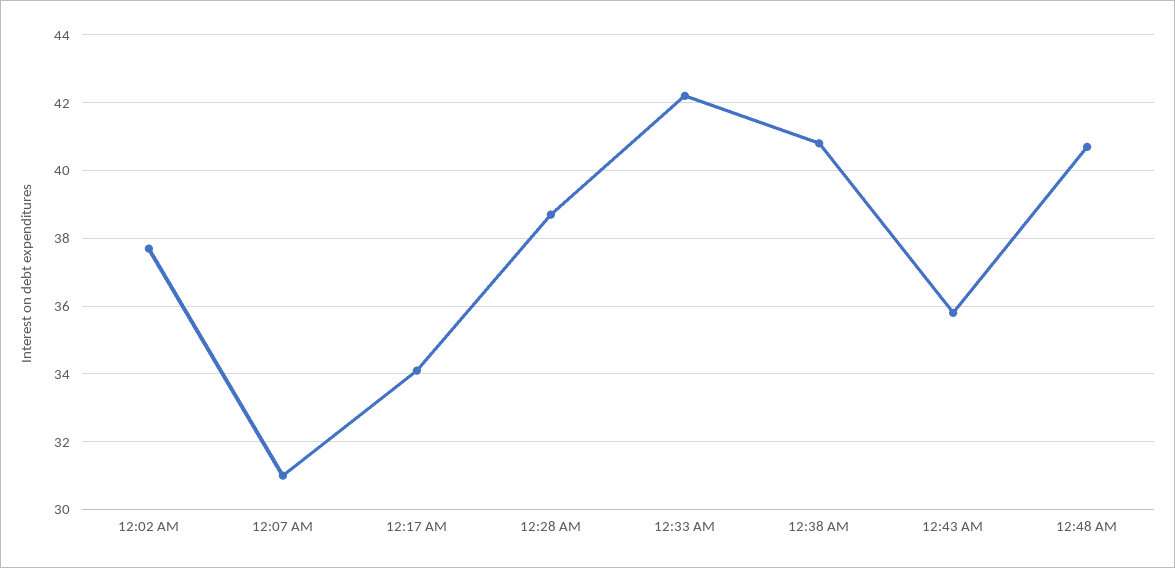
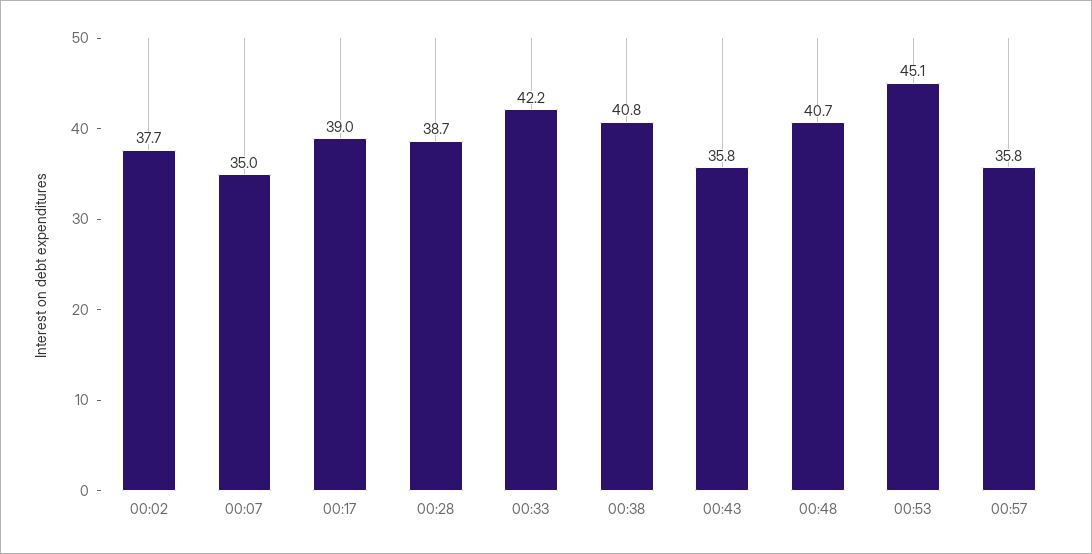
12:07 AM: 31 -> 35
12:17 AM: 34 -> 39
00:53: none -> 45.1
00:57: none -> 35.8

